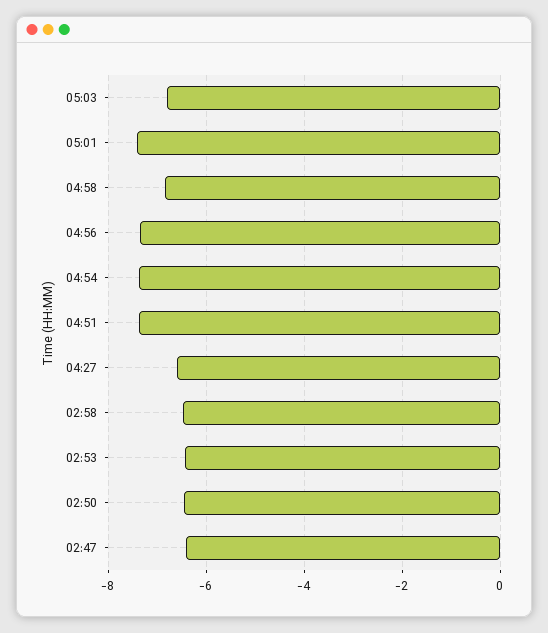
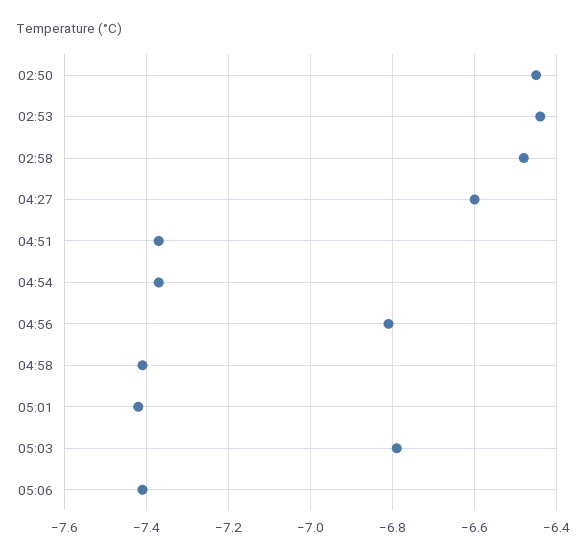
04:58: -6.8 -> -7.4
04:56: -7.4 -> -6.8
02:47: -6.4 -> none
05:06: none -> -7.4

